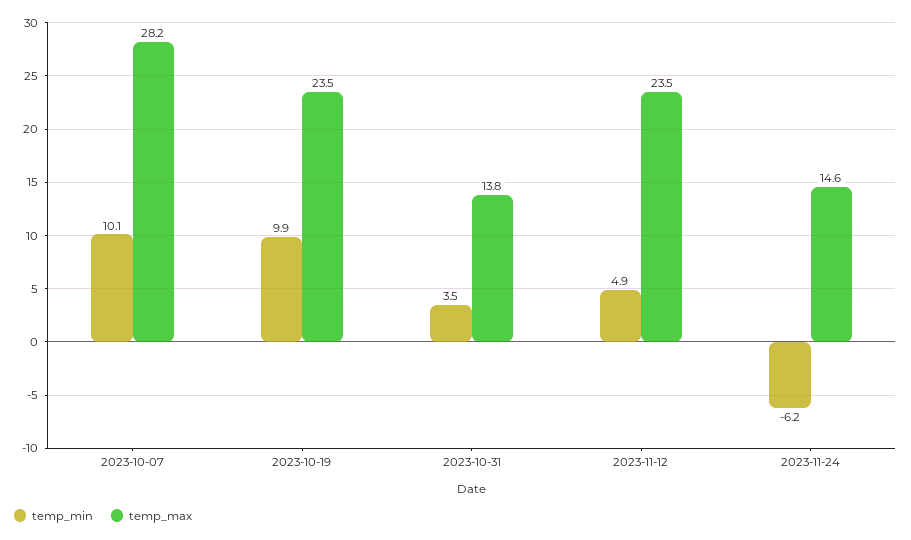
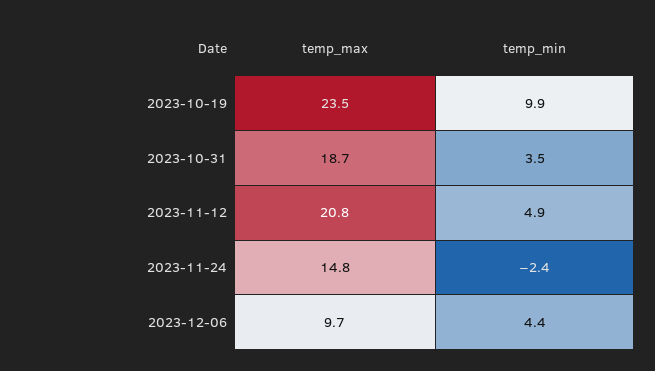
temp_min, 2023-10-07: 10.1 -> none
temp_max, 2023-10-07: 28.2 -> none
temp_max, 2023-10-31: 13.8 -> 18.7
temp_max, 2023-11-12: 23.5 -> 20.8
temp_min, 2023-11-24: -6.2 -> -2.4
temp_max, 2023-11-24: 14.6 -> 14.8
temp_max, 2023-12-06: none -> 9.7
temp_min, 2023-12-06: none -> 4.4

